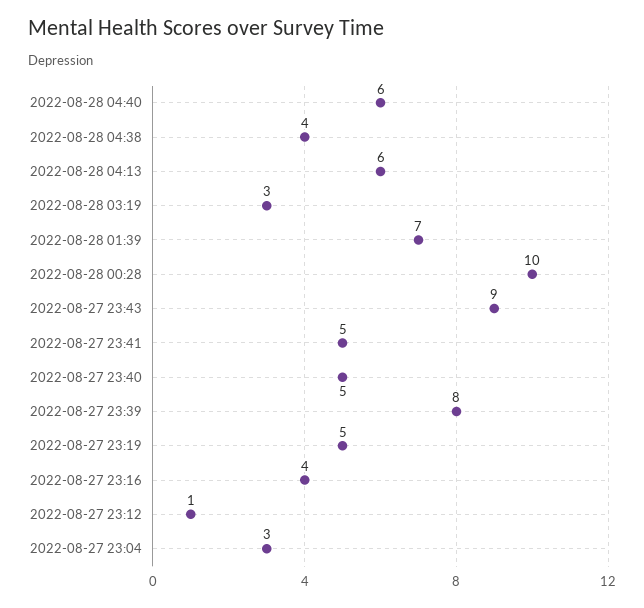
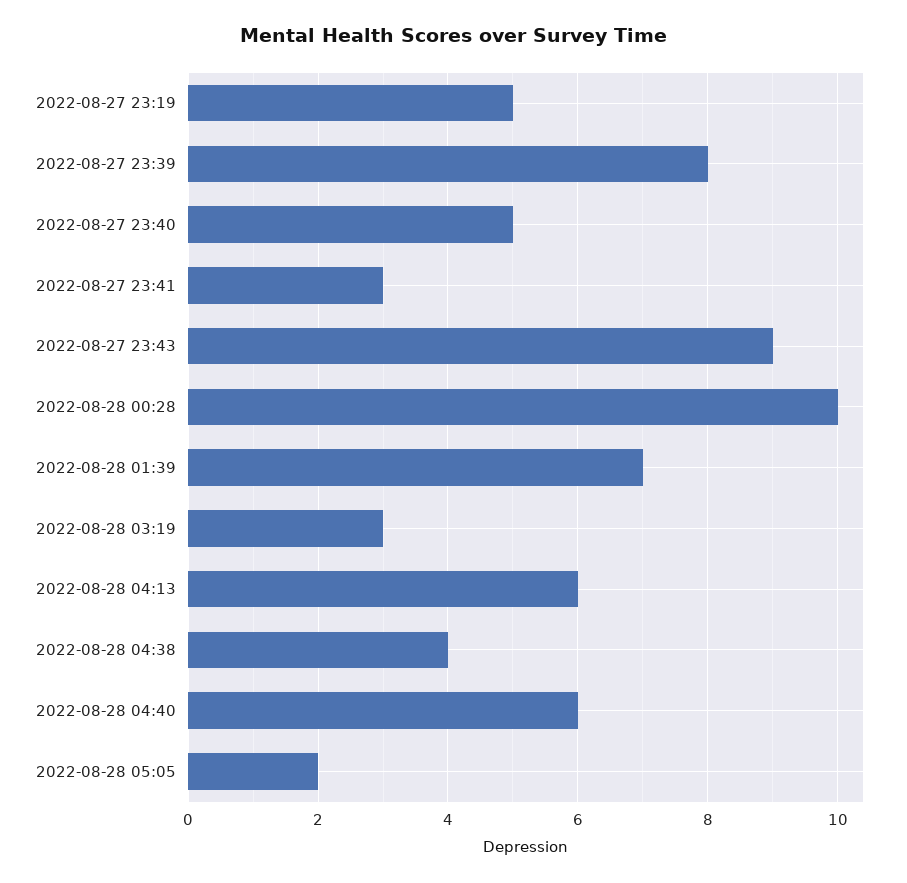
2022-08-27 23:41: 5 -> 3
2022-08-27 23:16: 4 -> none
2022-08-27 23:12: 1 -> none
2022-08-27 23:04: 3 -> none
2022-08-28 05:05: none -> 2

